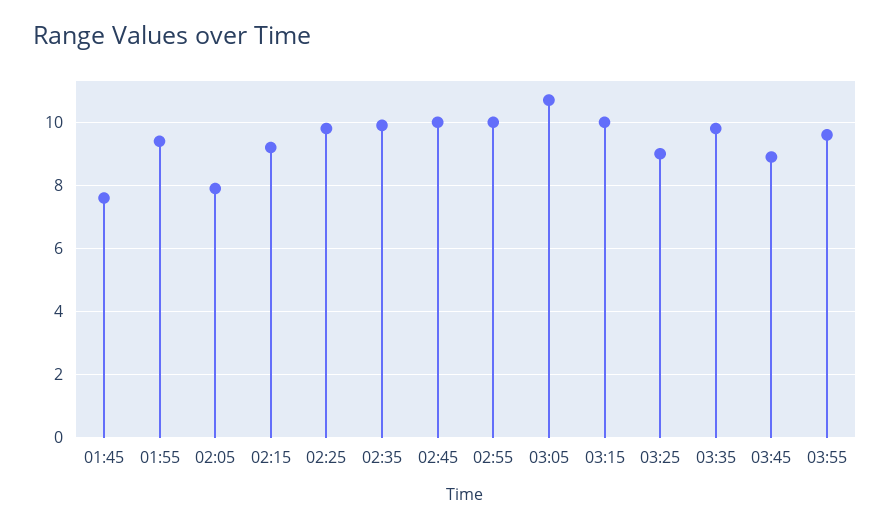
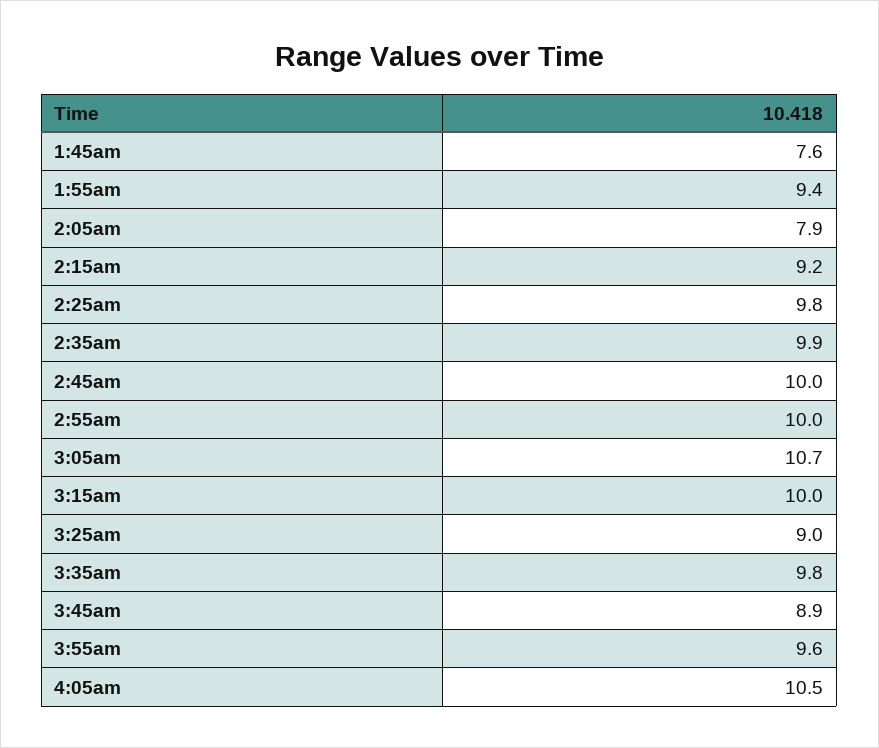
4:05am: none -> 10.5

